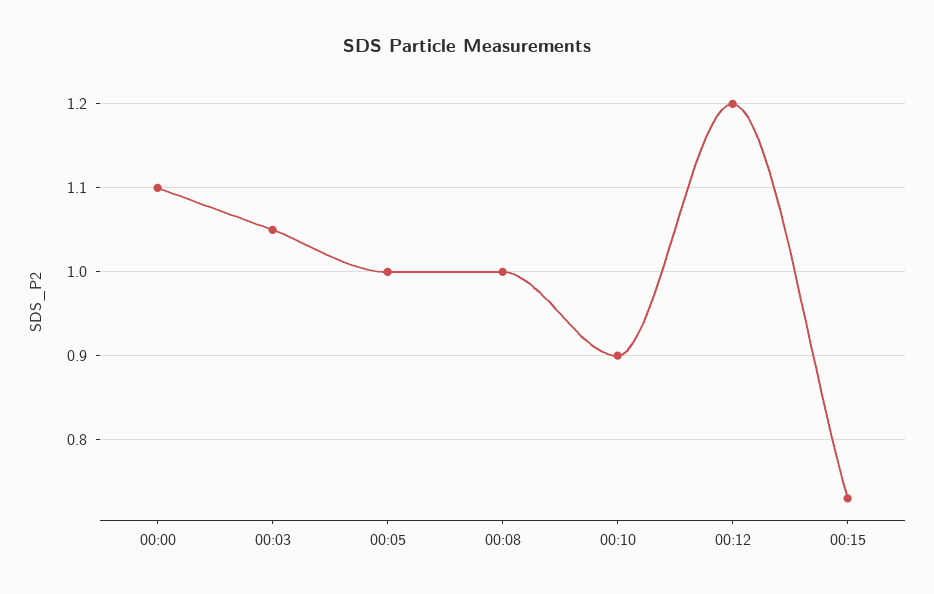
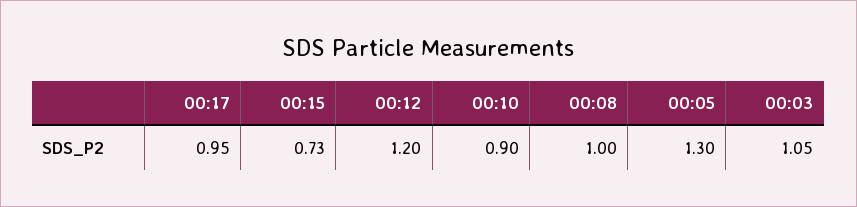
00:00: 1.1 -> none
00:05: 1 -> 1.3
00:17: none -> 0.95

